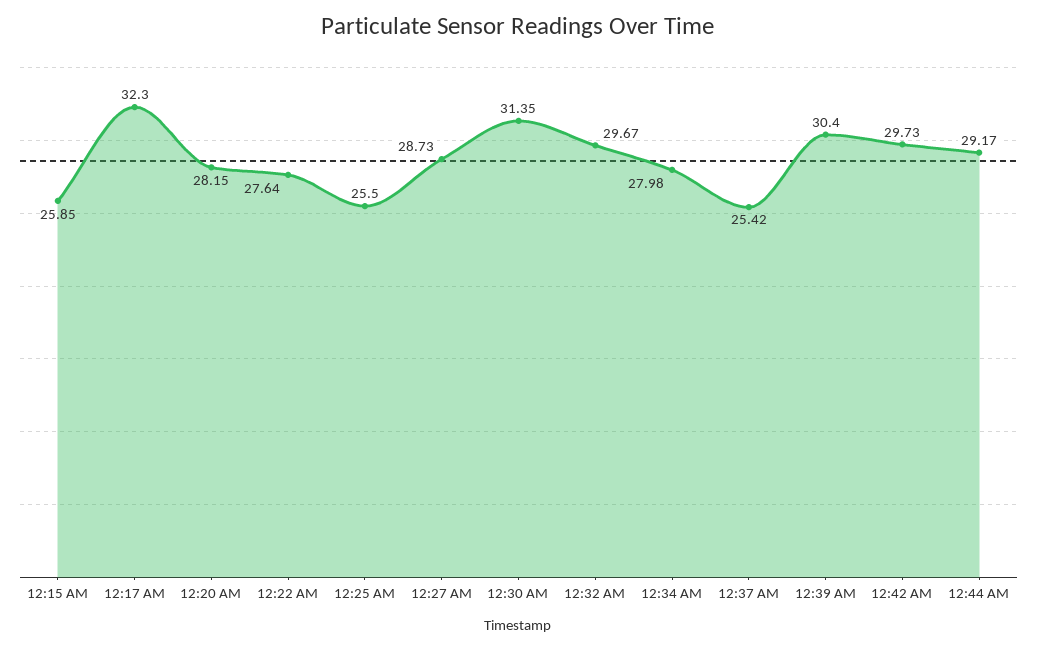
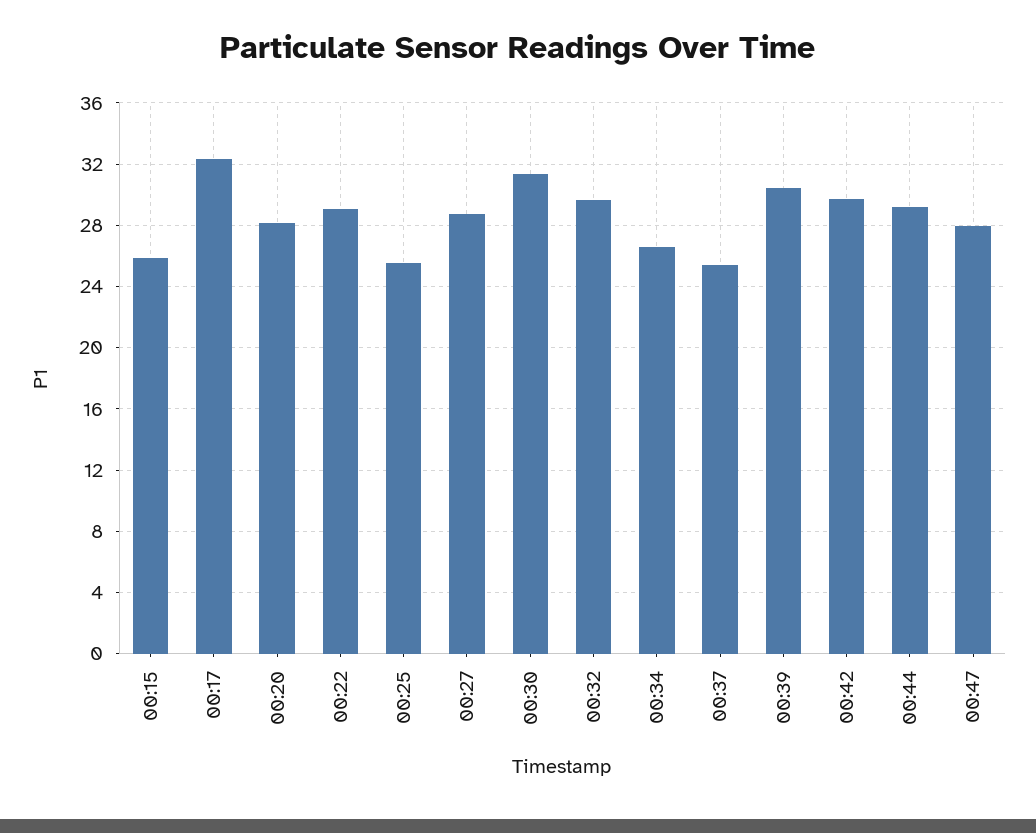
12:22 AM: 27.64 -> 29
12:34 AM: 27.98 -> 26.5
00:47: none -> 28

